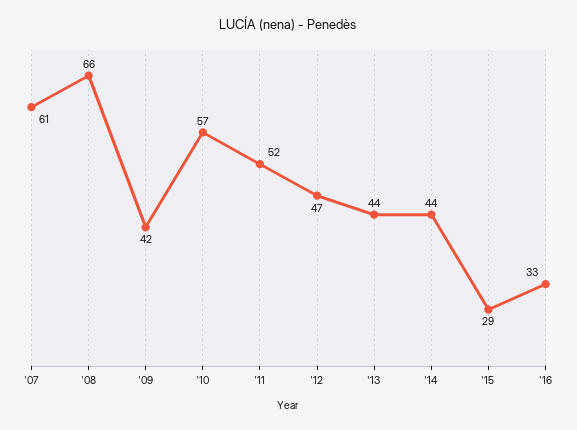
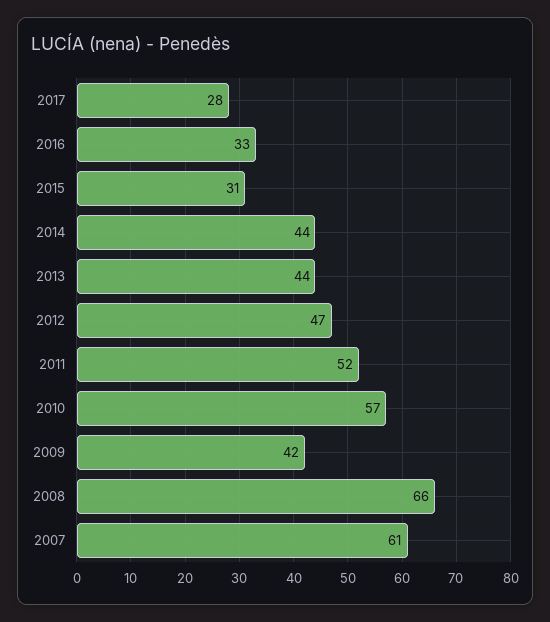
'15: 29 -> 31
2017: none -> 28

